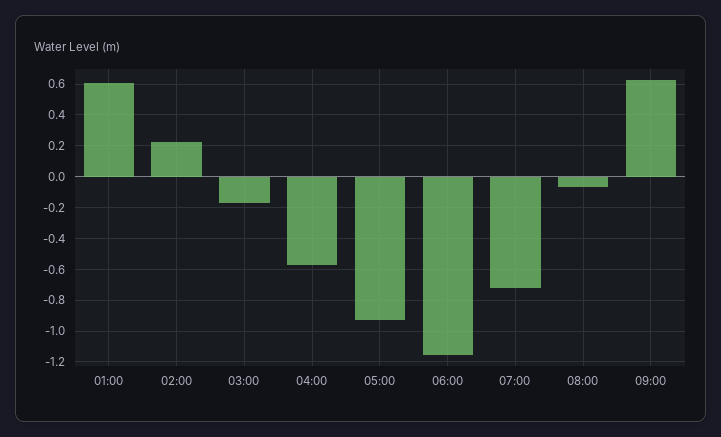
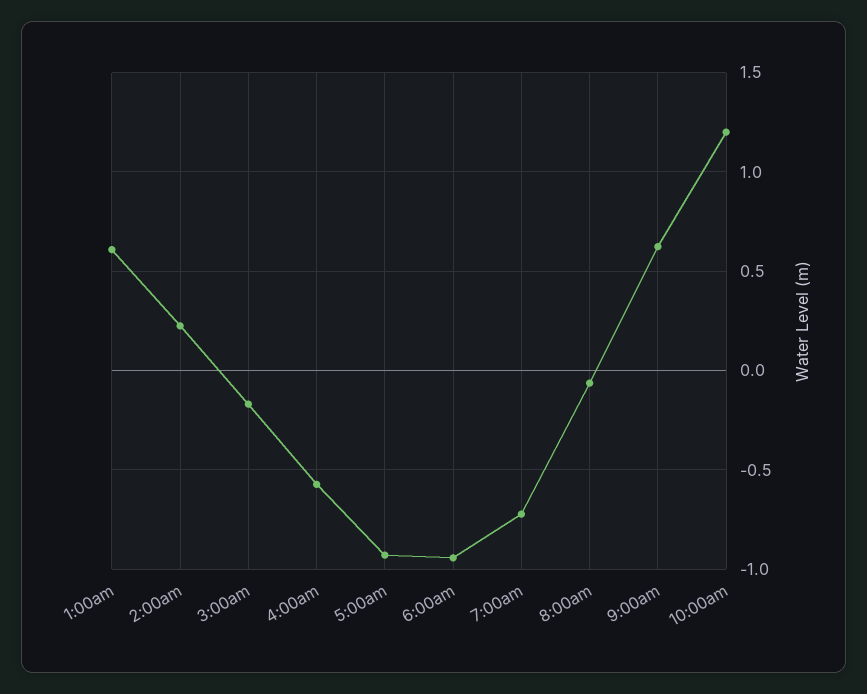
06:00: -1.15 -> -0.95
10:00am: none -> 1.2

